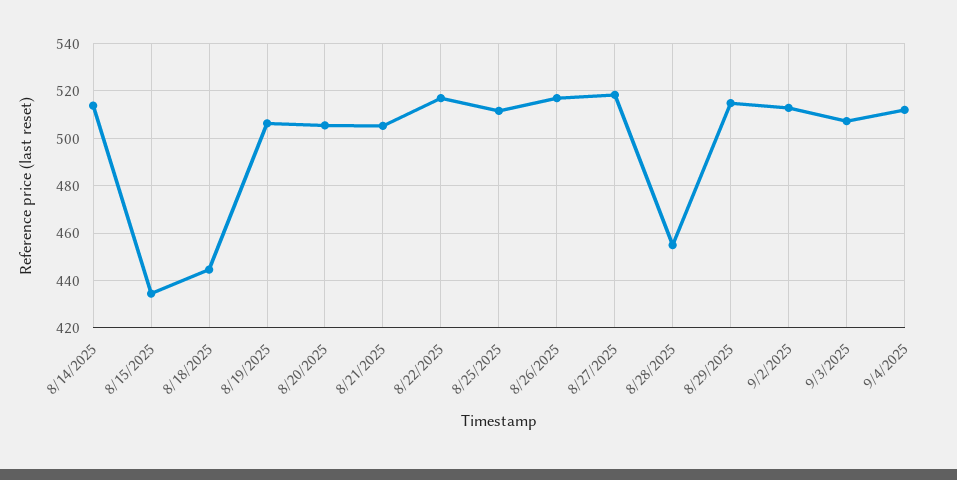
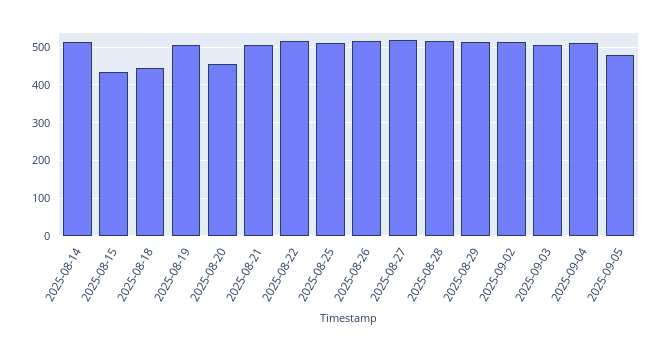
8/20/2025: 505 -> 460
8/28/2025: 455 -> 520
2025-09-05: none -> 480

